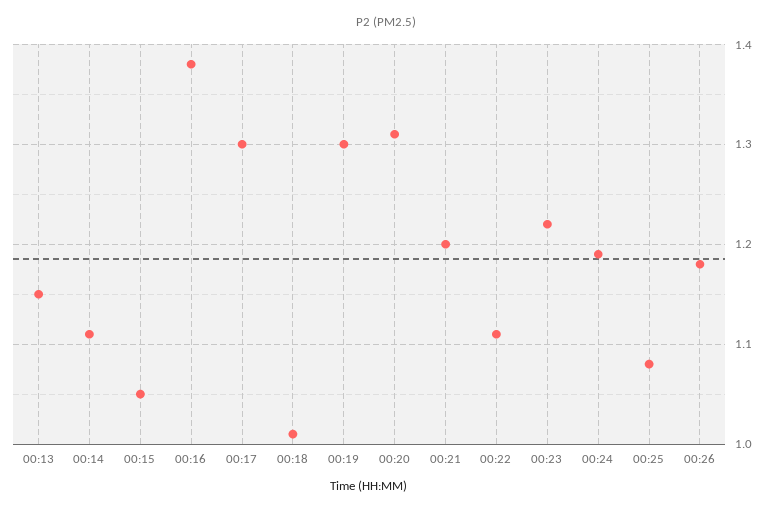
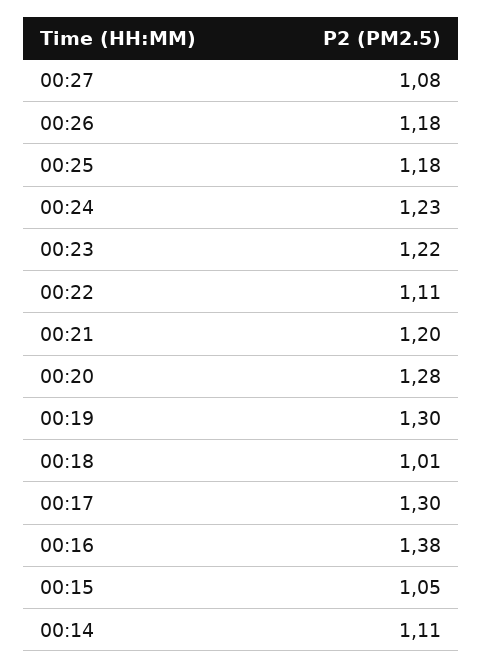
00:13: 1.15 -> none
00:20: 1.31 -> 1.28
00:24: 1.19 -> 1.23
00:25: 1.08 -> 1.18
00:27: none -> 1.08

